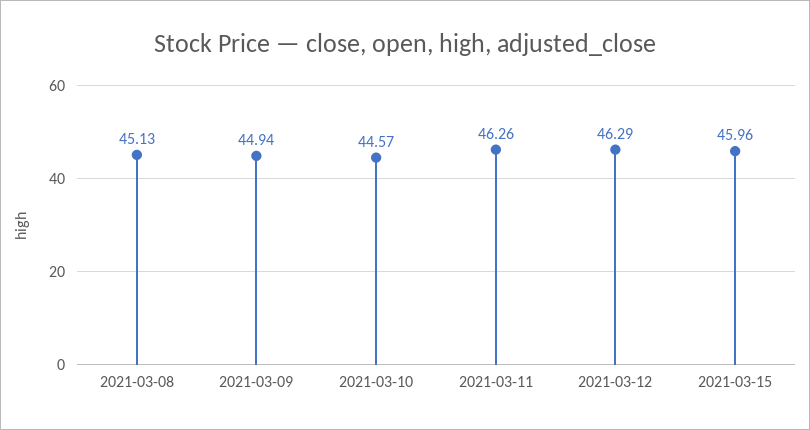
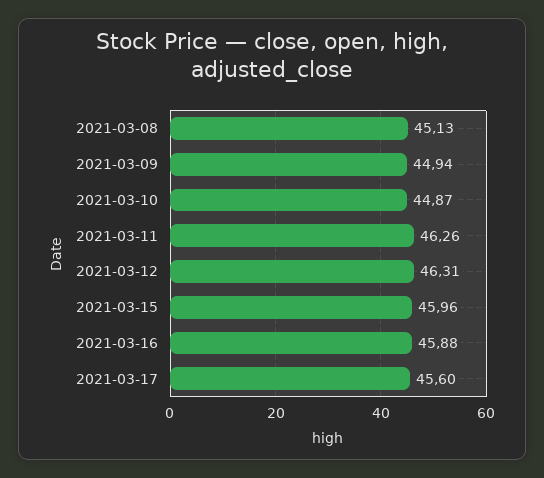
2021-03-10: 44.57 -> 44.87
2021-03-12: 46.29 -> 46.31
2021-03-16: none -> 45.88
2021-03-17: none -> 45.6

